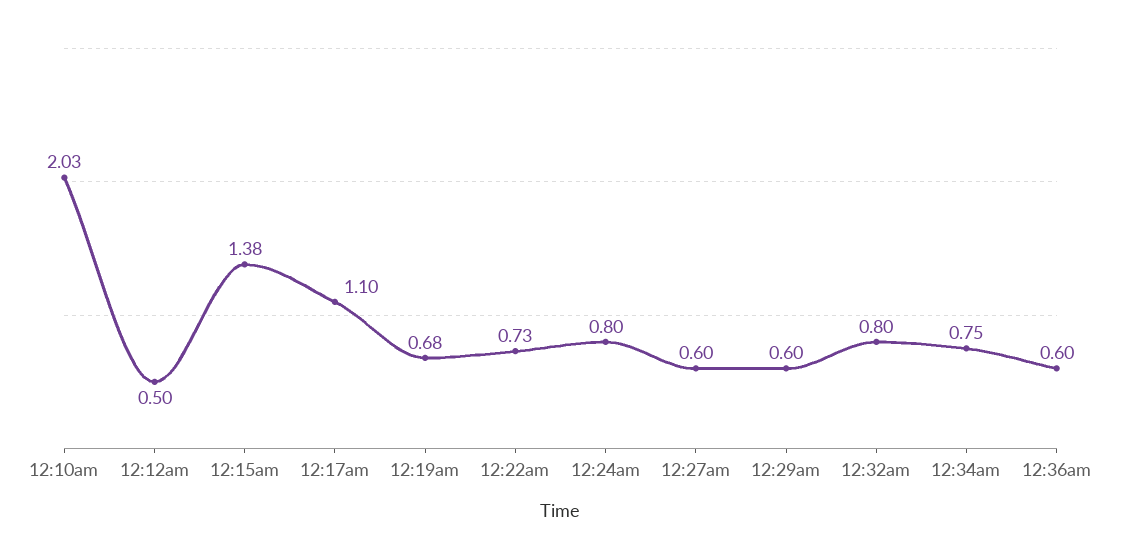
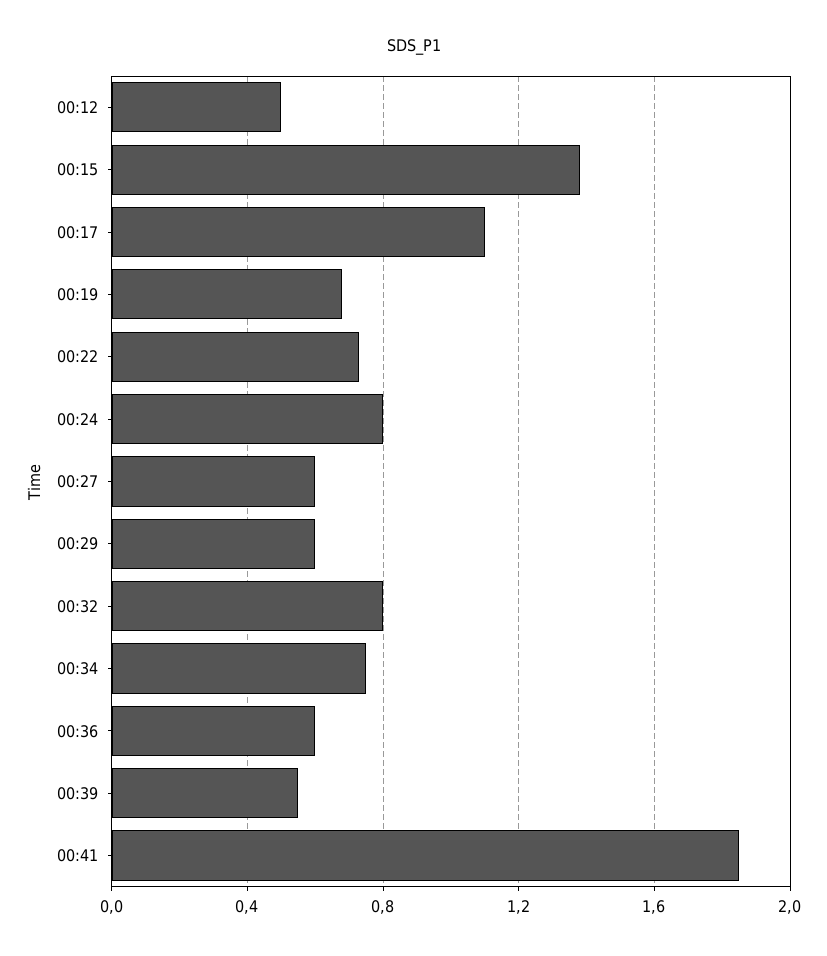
12:10am: 2.03 -> none
00:39: none -> 0.55
00:41: none -> 1.85

